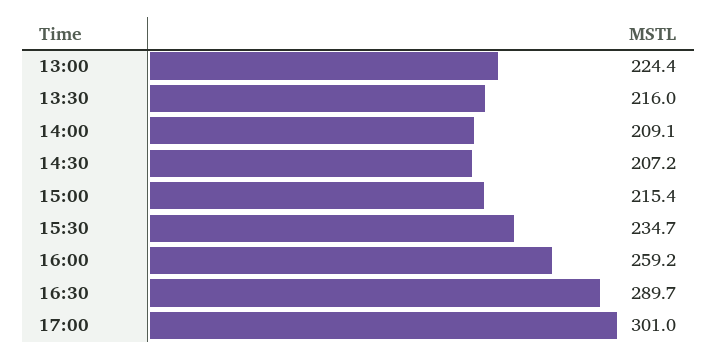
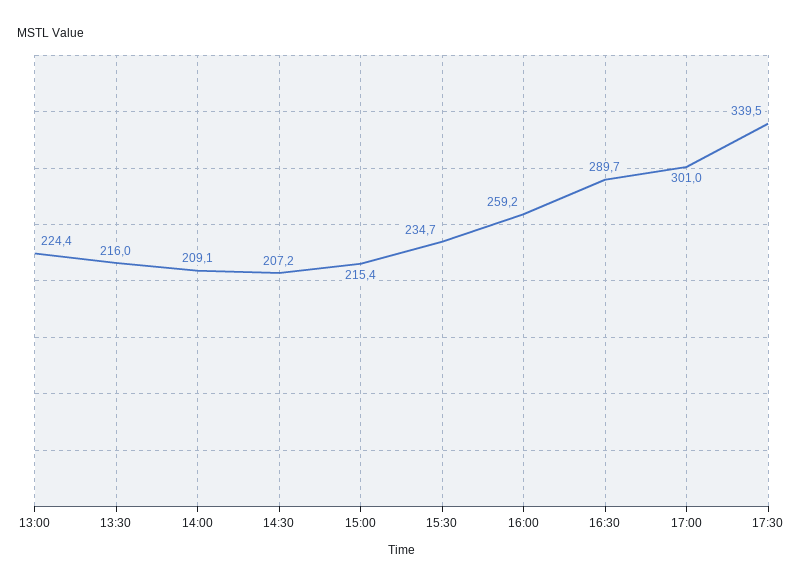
17:30: none -> 339.5

